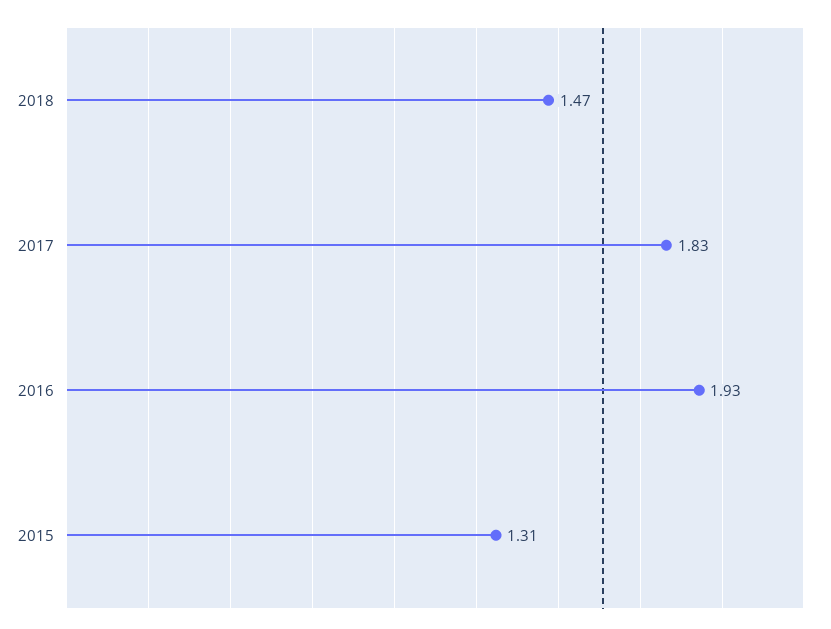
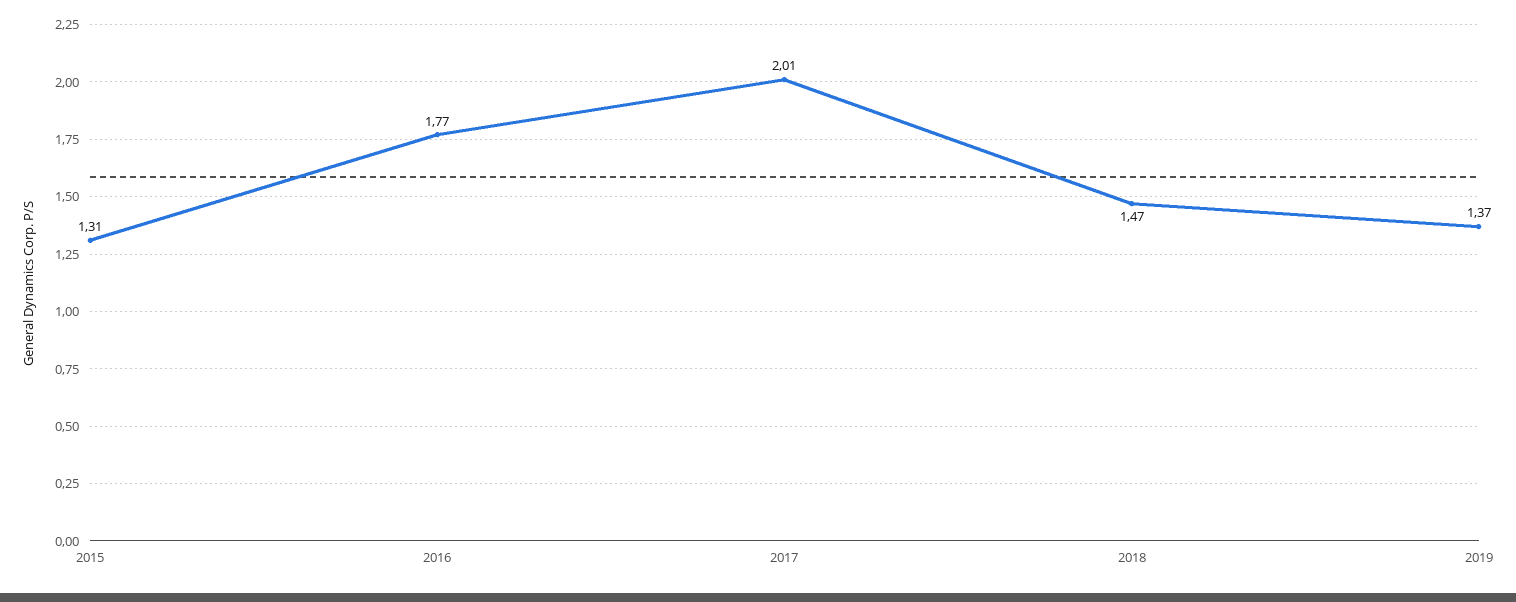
2017: 1.83 -> 2.01
2016: 1.93 -> 1.77
2019: none -> 1.37

